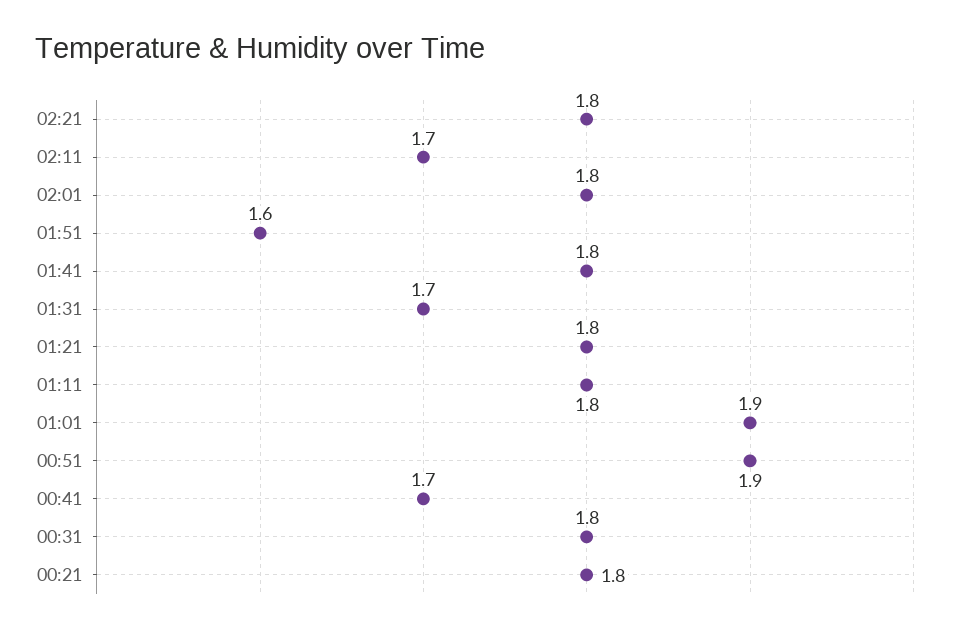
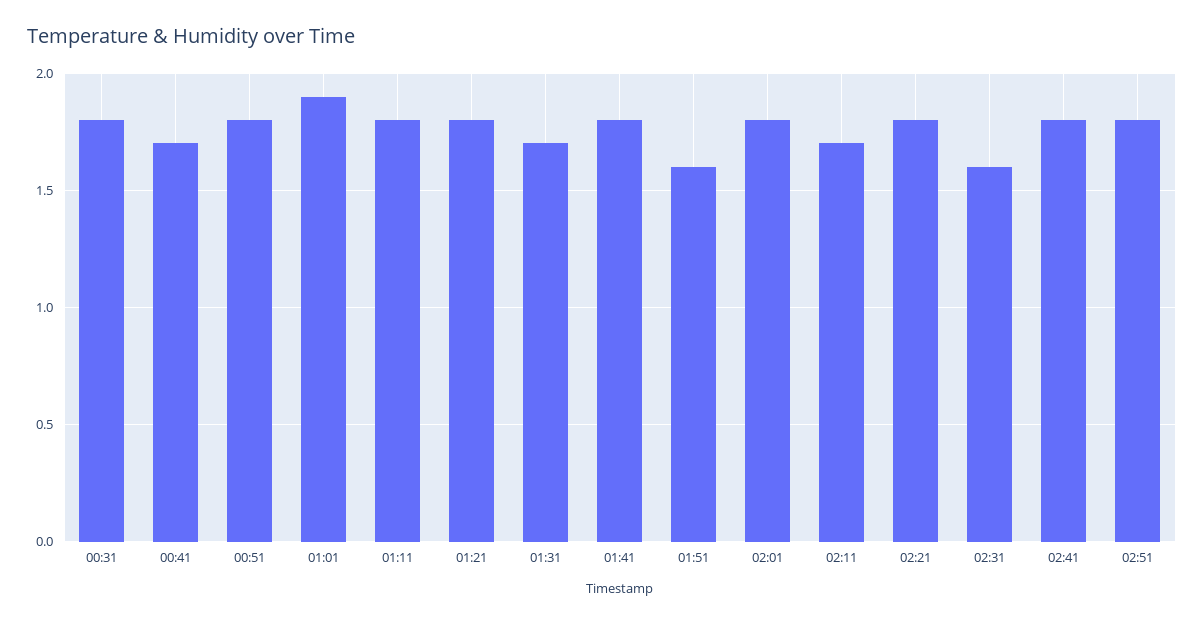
00:51: 1.9 -> 1.8
00:21: 1.8 -> none
02:31: none -> 1.6
02:41: none -> 1.8
02:51: none -> 1.8

